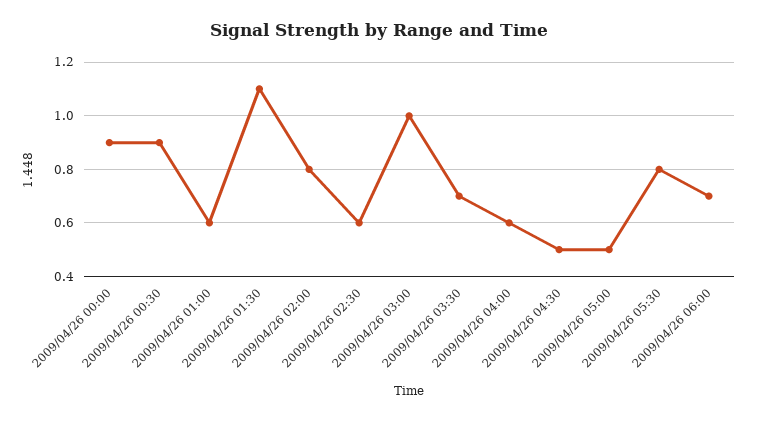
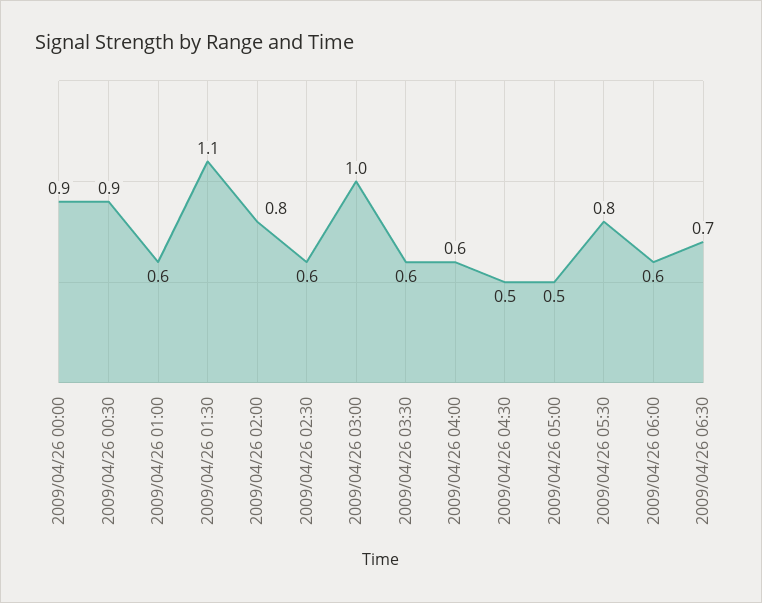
2009/04/26 03:30: 0.7 -> 0.6
2009/04/26 06:00: 0.7 -> 0.6
2009/04/26 06:30: none -> 0.7

